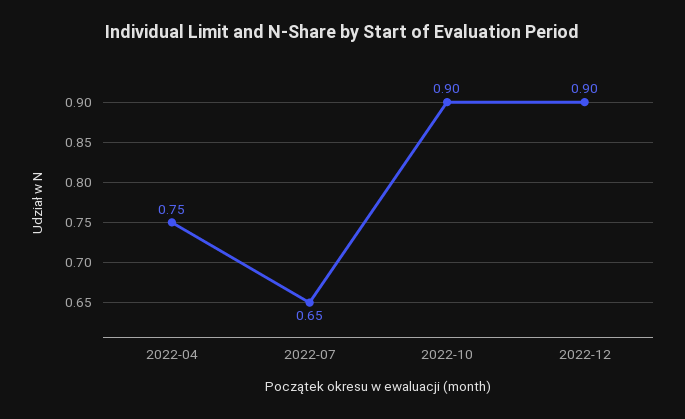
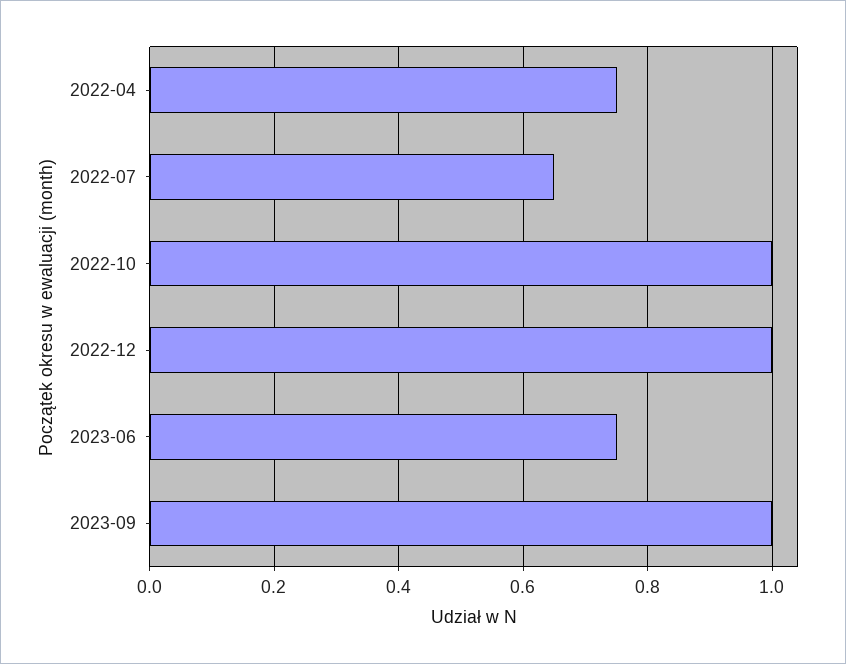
2022-10: 0.9 -> 1
2022-12: 0.9 -> 1
2023-06: none -> 0.75
2023-09: none -> 1

